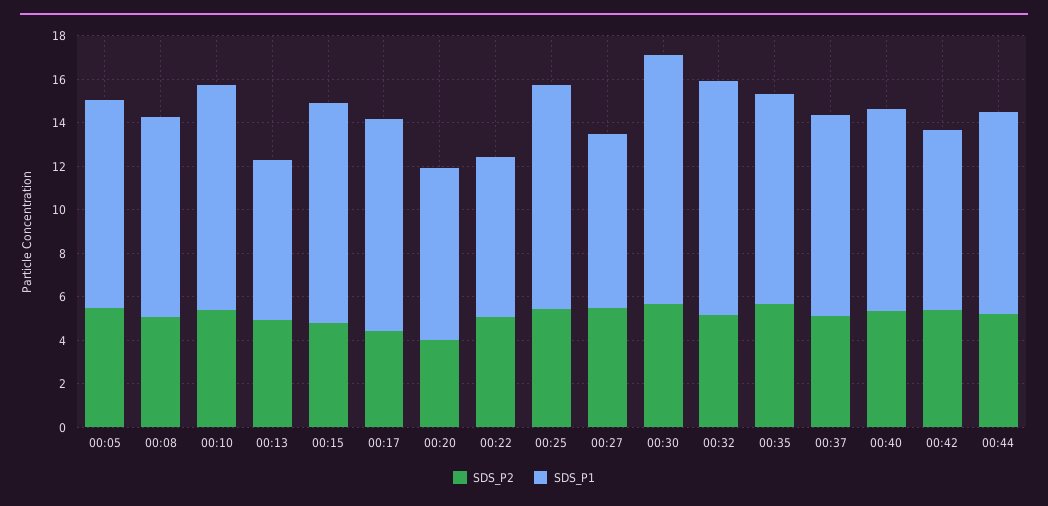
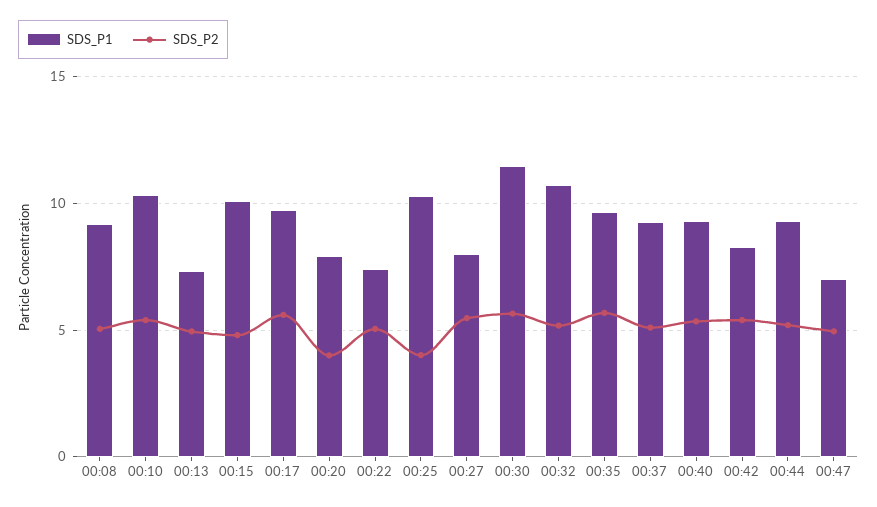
SDS_P2, 00:05: 5.5 -> none
SDS_P1, 00:05: 9.5 -> none
SDS_P2, 00:17: 4.5 -> 5.5
SDS_P2, 00:25: 5.5 -> 4
SDS_P1, 00:47: none -> 7
SDS_P2, 00:47: none -> 5

